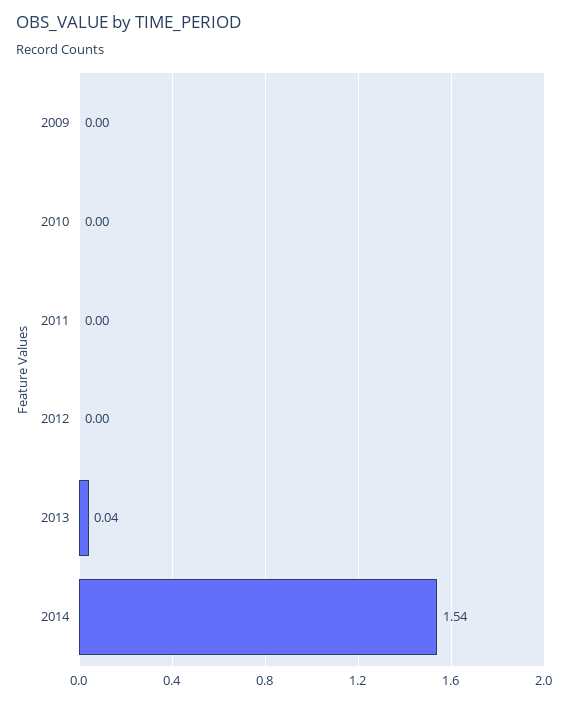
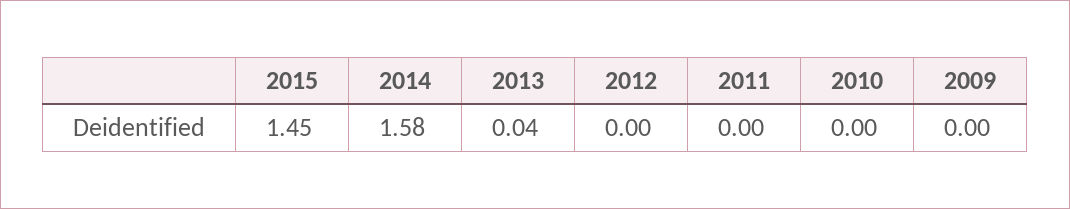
2014: 1.54 -> 1.58
2015: none -> 1.45

